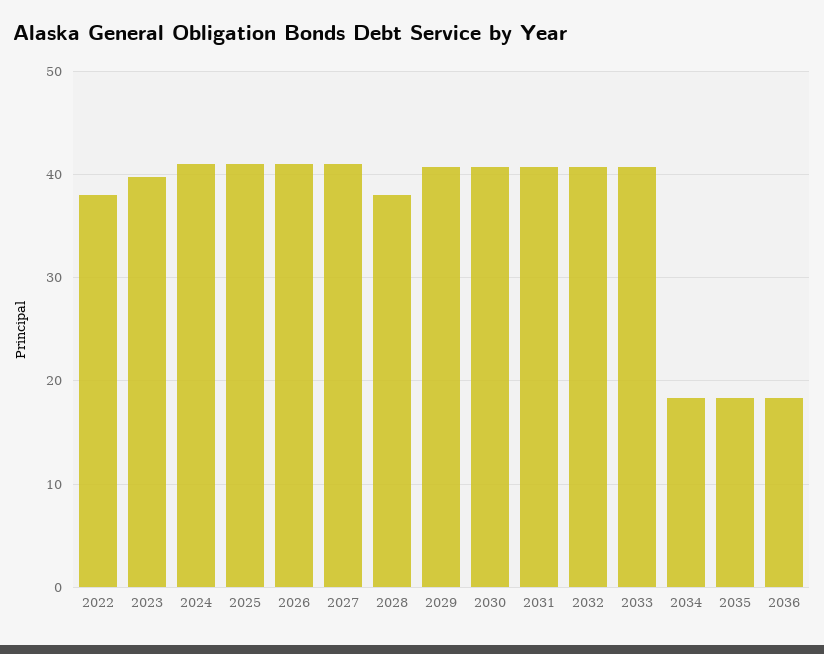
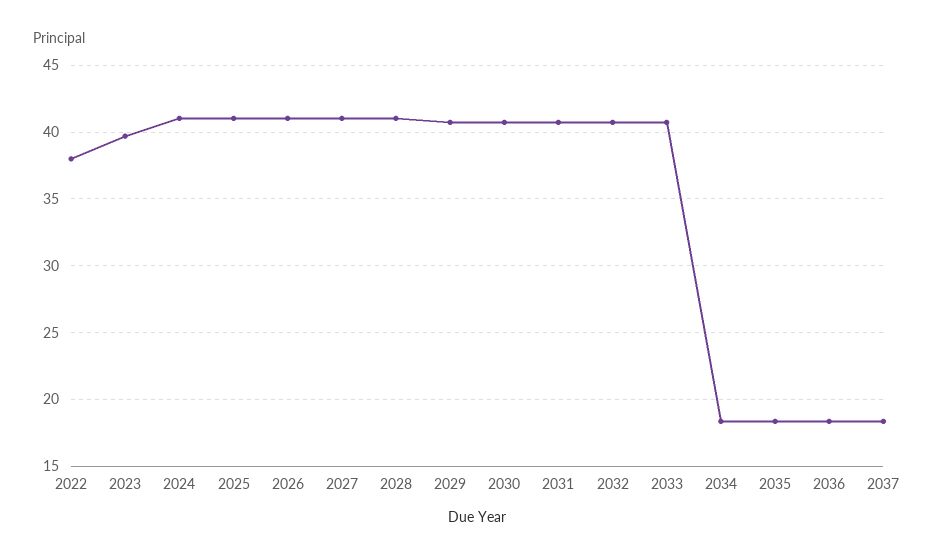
2028: 38 -> 41
2037: none -> 18.5

